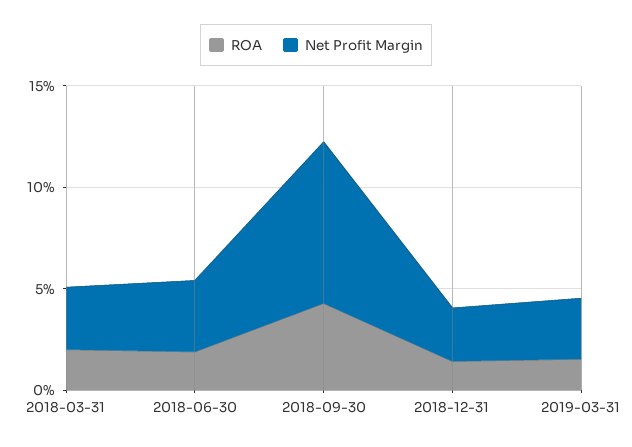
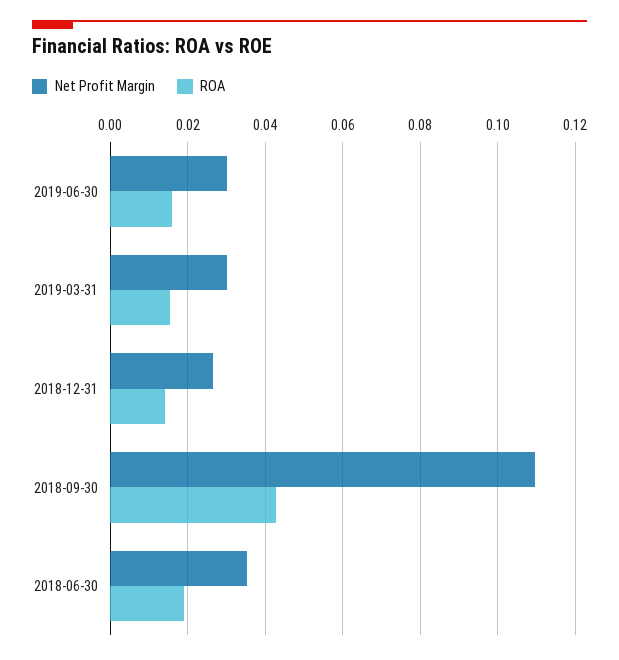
ROA, 2018-03-31: 0.02 -> none
Net Profit Margin, 2018-03-31: 0.03 -> none
Net Profit Margin, 2018-09-30: 0.08 -> 0.11
Net Profit Margin, 2019-06-30: none -> 0.03
ROA, 2019-06-30: none -> 0.016

